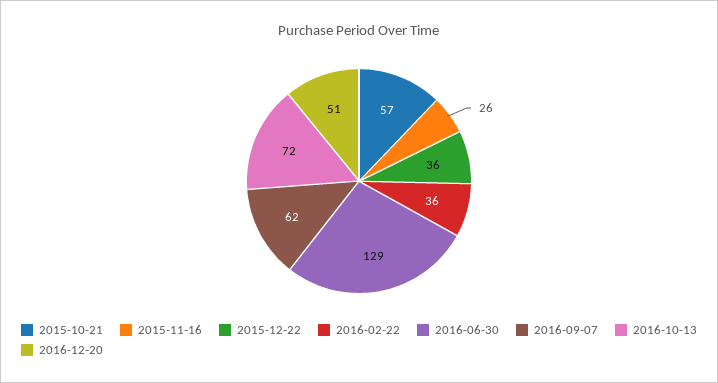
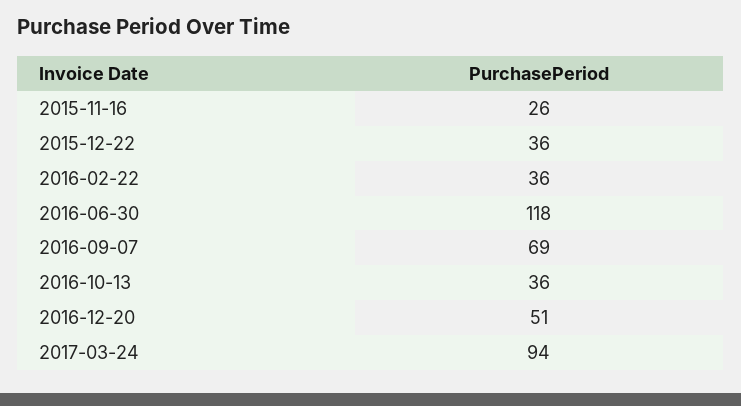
2015-10-21: 57 -> none
2016-06-30: 129 -> 118
2016-09-07: 62 -> 69
2016-10-13: 72 -> 36
2017-03-24: none -> 94

